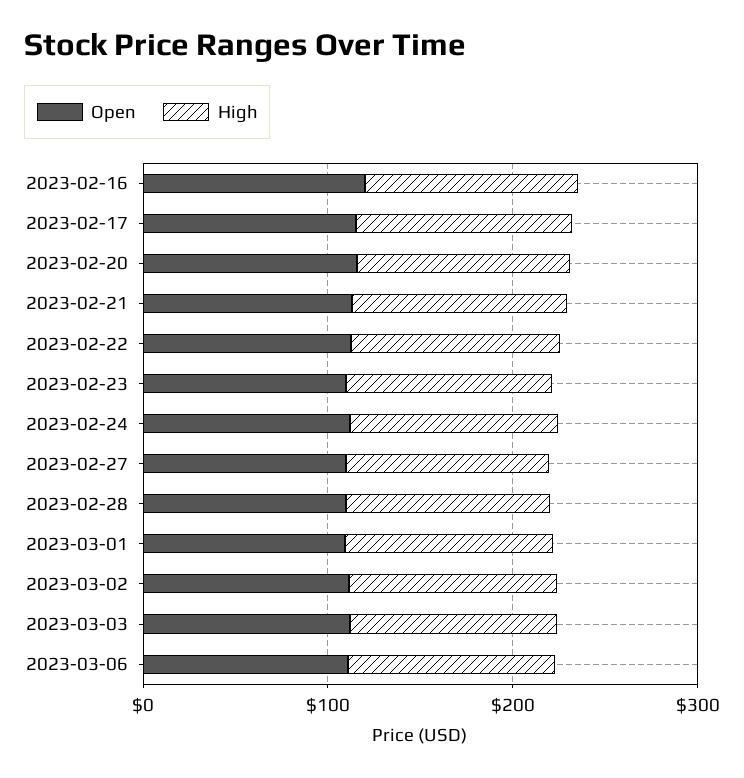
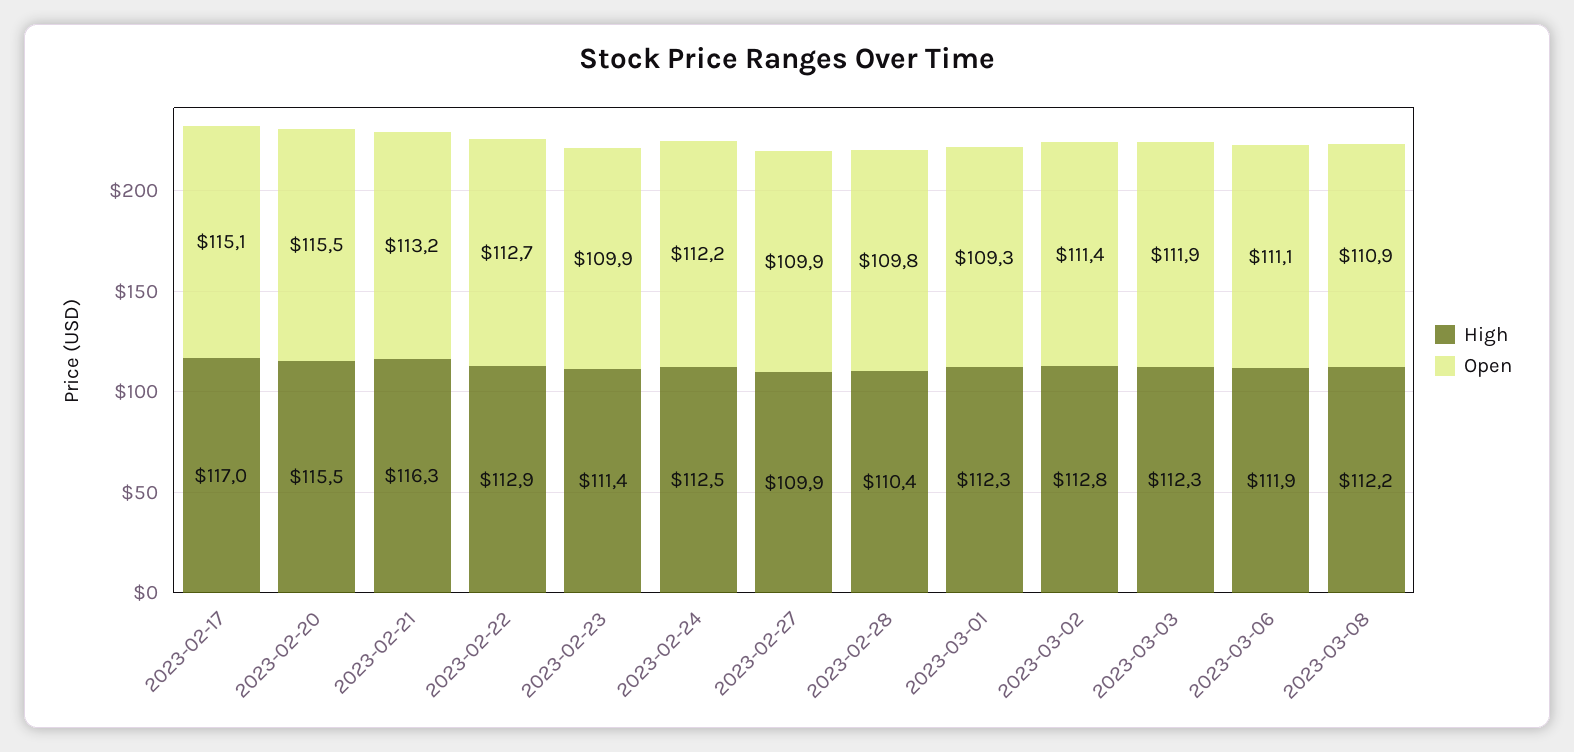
Open, 2023-02-16: 120 -> none
High, 2023-02-16: 120 -> none
High, 2023-03-08: none -> 112.2
Open, 2023-03-08: none -> 110.9

